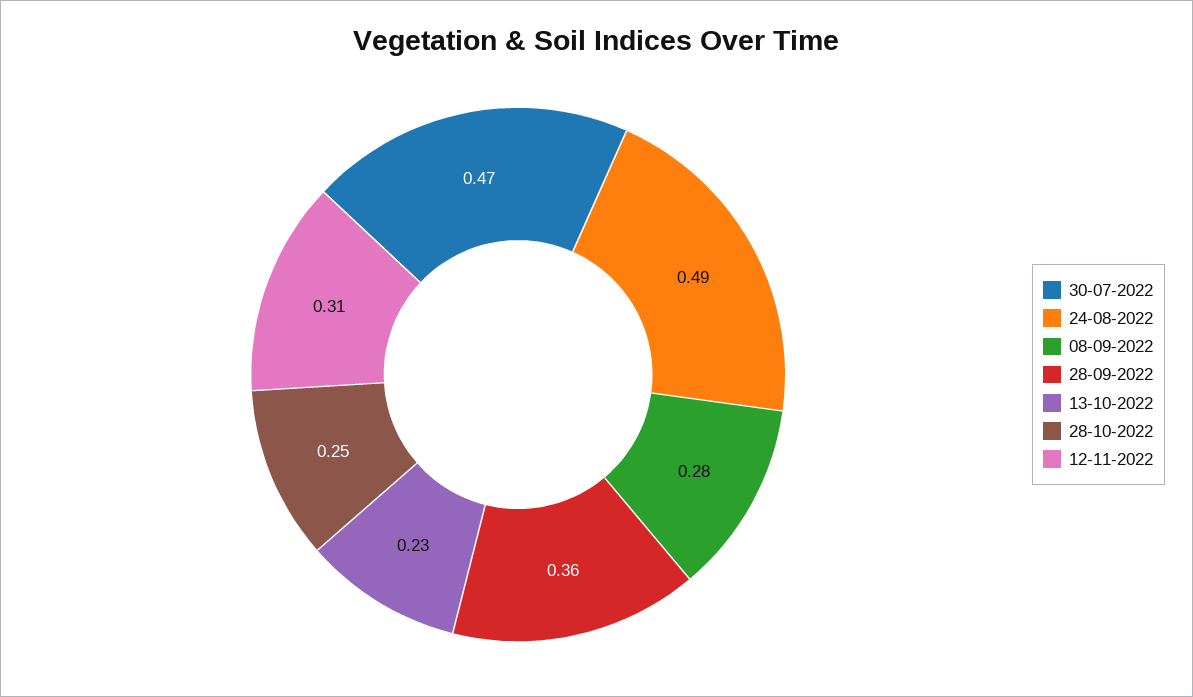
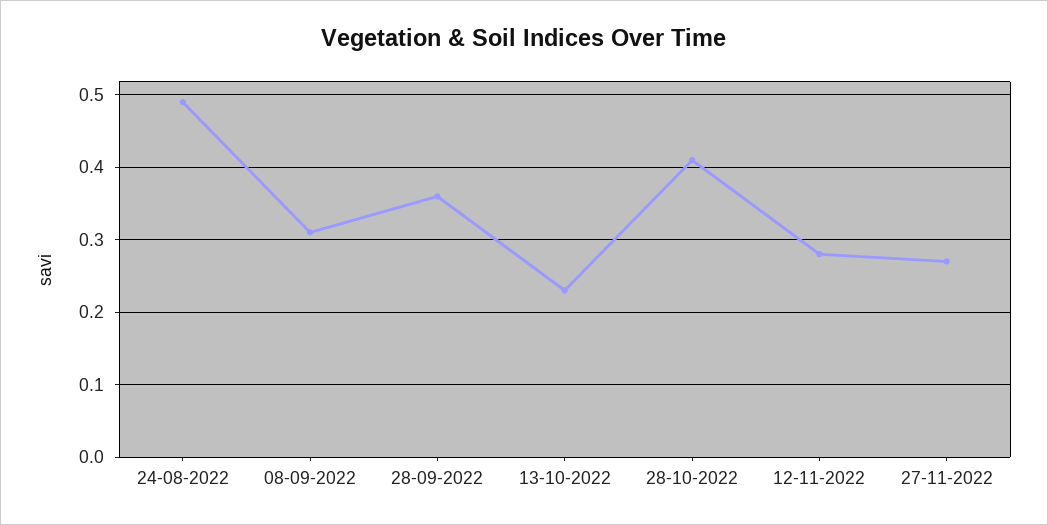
30-07-2022: 0.47 -> none
08-09-2022: 0.28 -> 0.31
28-10-2022: 0.25 -> 0.41
12-11-2022: 0.31 -> 0.28
27-11-2022: none -> 0.27

